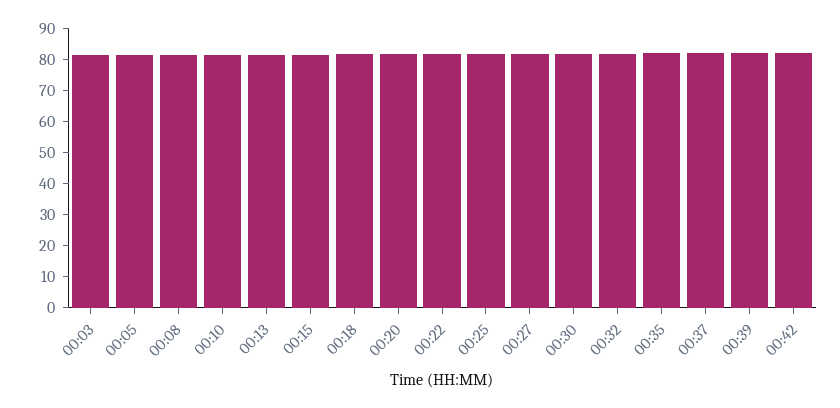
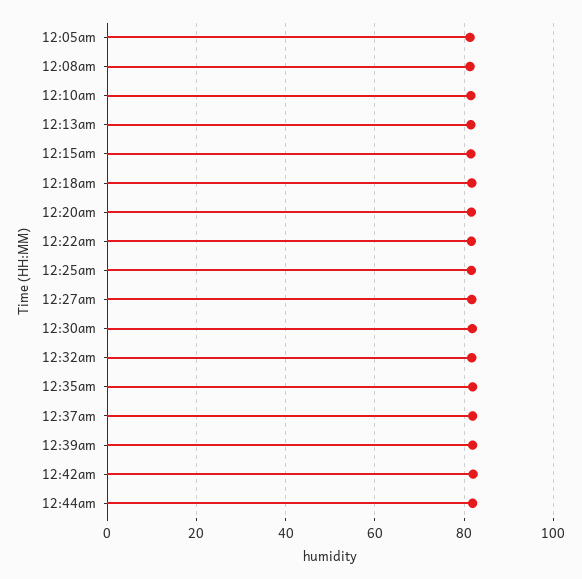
00:03: 80 -> none
12:44am: none -> 82

